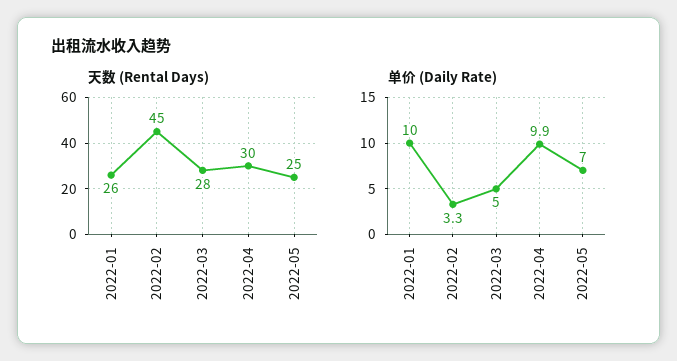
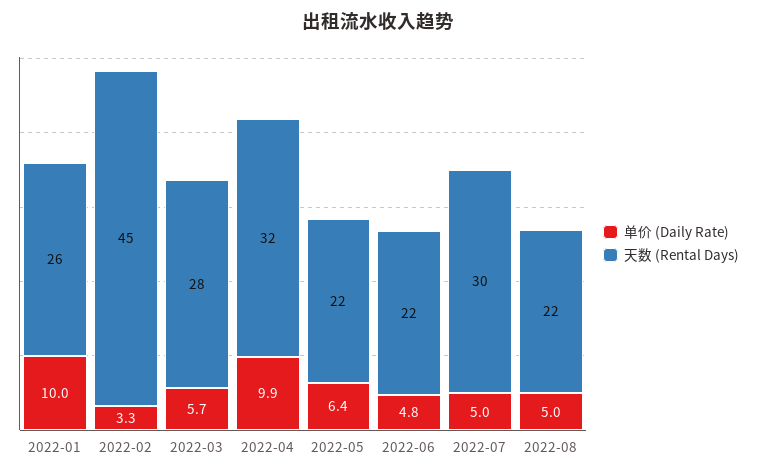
天数 (Rental Days), 2022-04: 30 -> 32
天数 (Rental Days), 2022-05: 25 -> 22
单价 (Daily Rate), 2022-03: 5 -> 5.7
单价 (Daily Rate), 2022-05: 7 -> 6.4
单价 (Daily Rate), 2022-06: none -> 4.8
天数 (Rental Days), 2022-06: none -> 22
单价 (Daily Rate), 2022-07: none -> 5
天数 (Rental Days), 2022-07: none -> 30
单价 (Daily Rate), 2022-08: none -> 5
天数 (Rental Days), 2022-08: none -> 22

